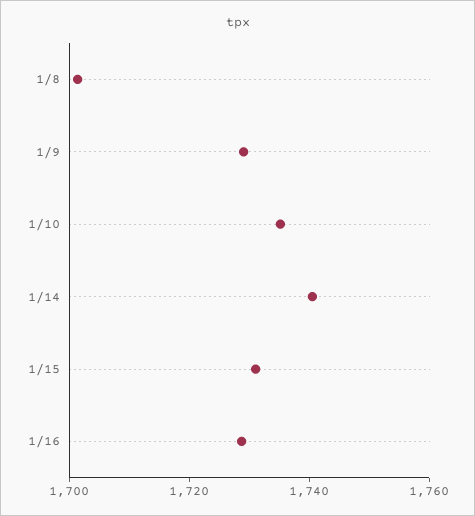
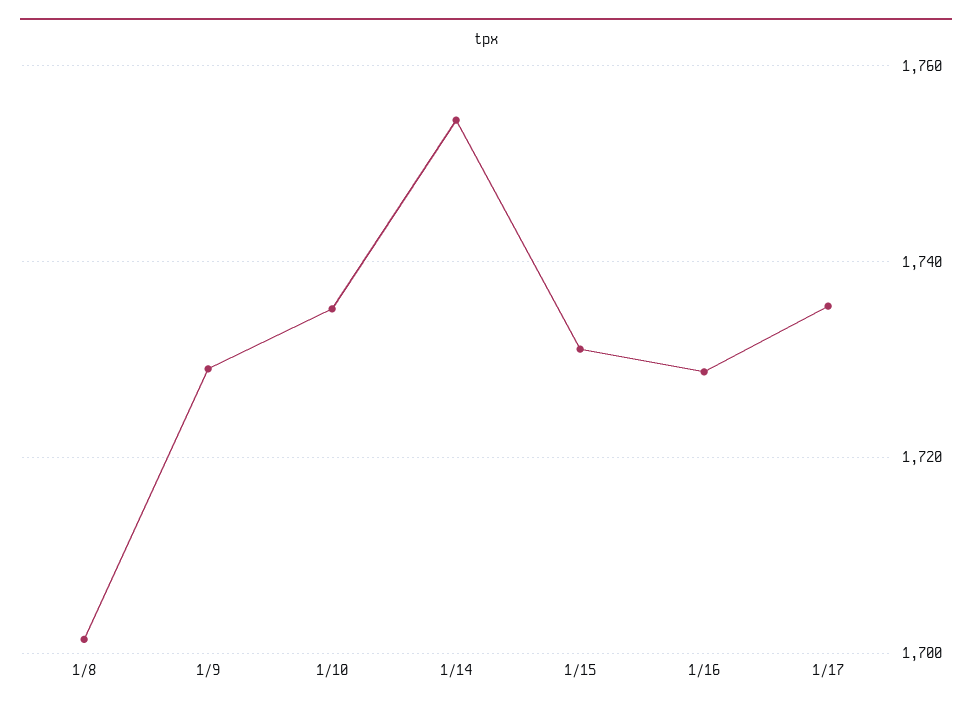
1/14: 1740 -> 1754
1/17: none -> 1736

